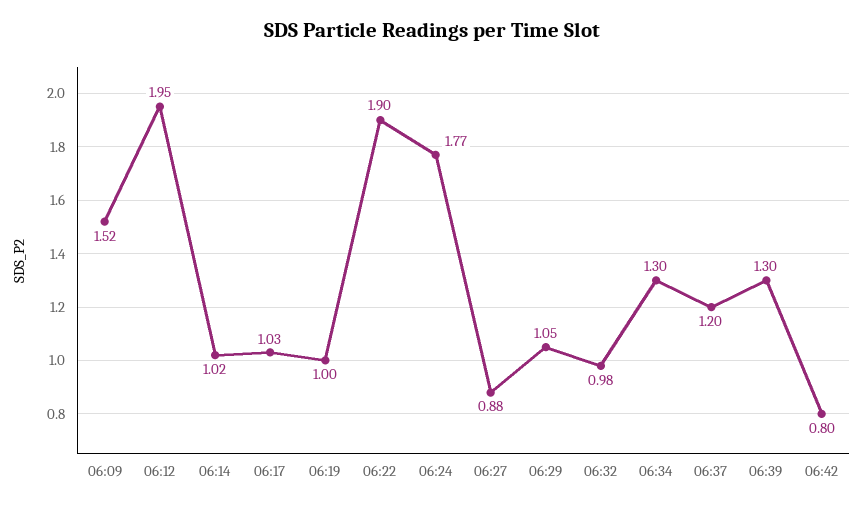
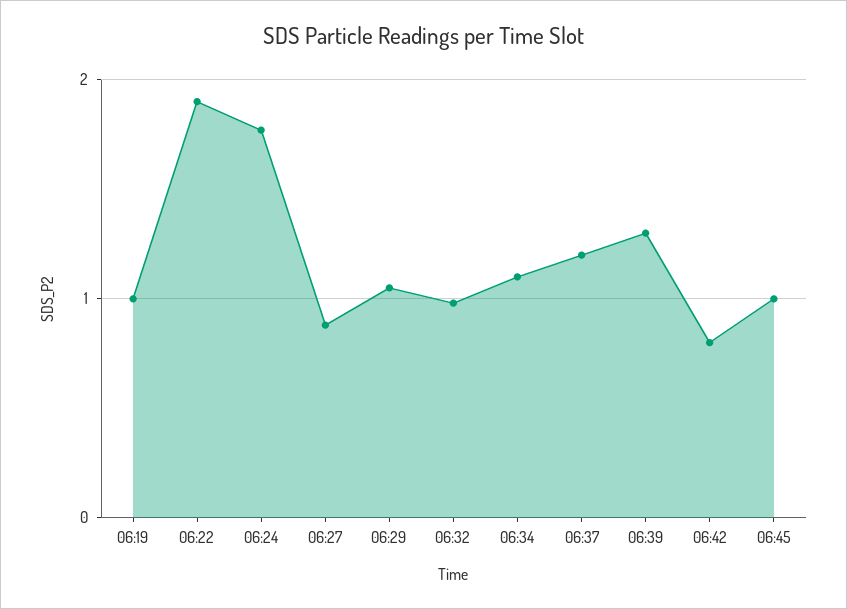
06:09: 1.52 -> none
06:12: 1.95 -> none
06:14: 1.02 -> none
06:17: 1.03 -> none
06:34: 1.3 -> 1.1
06:45: none -> 1

